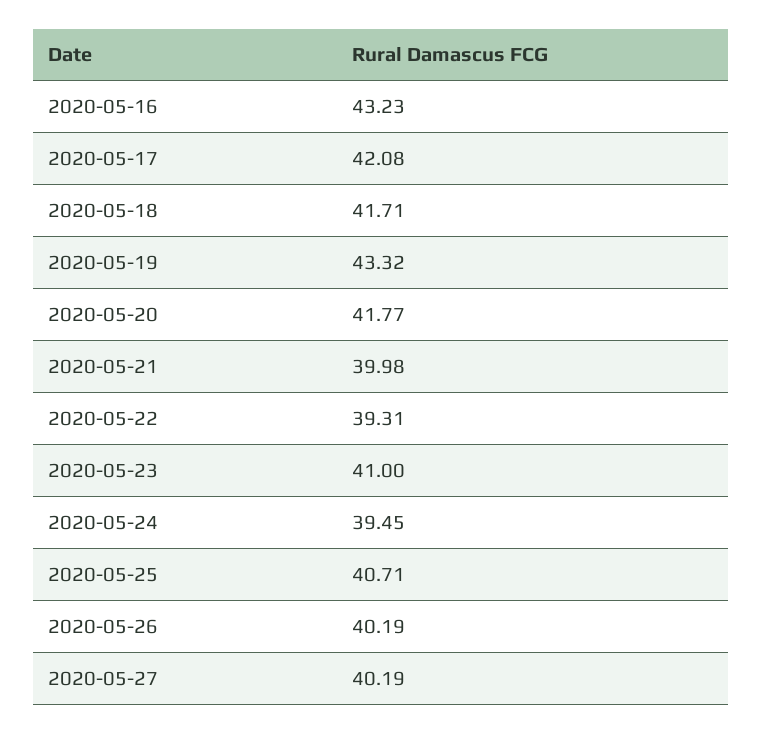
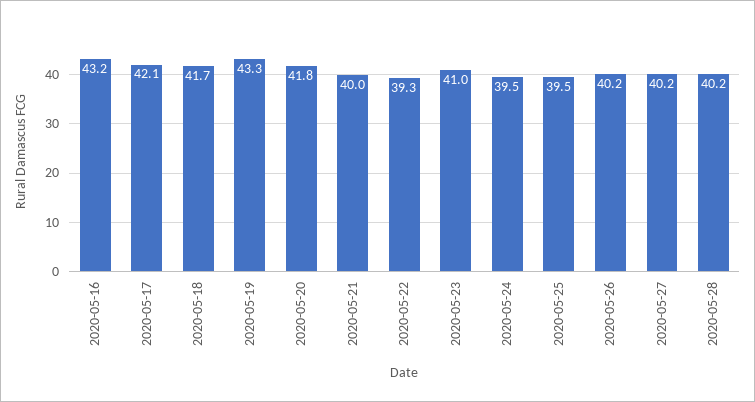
2020-05-25: 40.71 -> 39.5
2020-05-28: none -> 40.2

